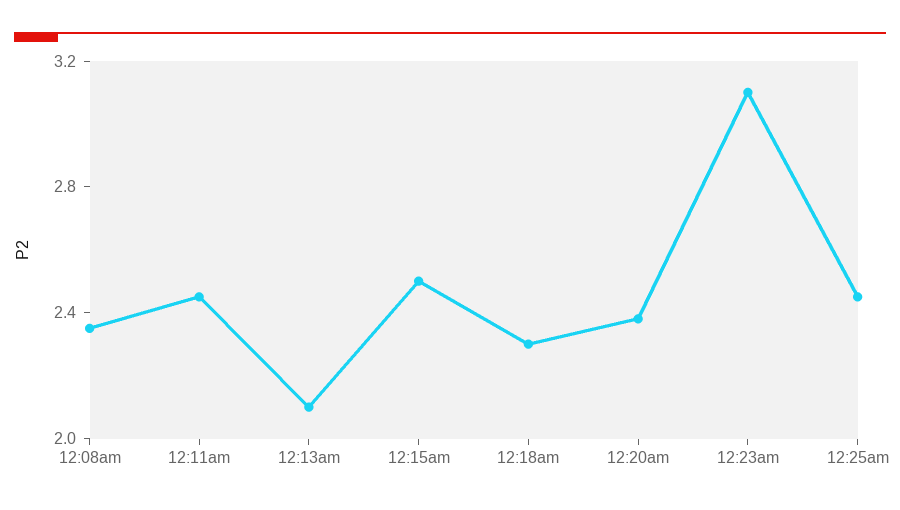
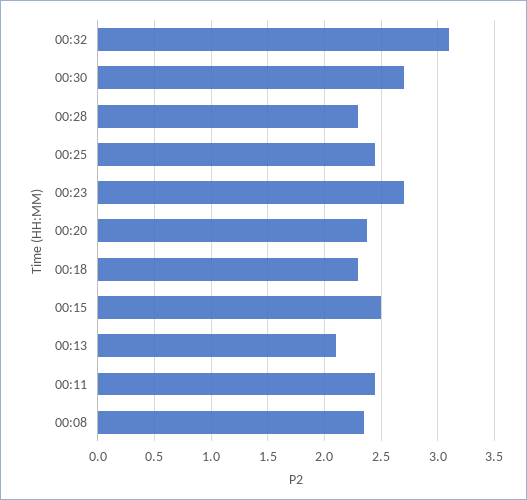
12:23am: 3.1 -> 2.7
00:32: none -> 3.1
00:30: none -> 2.7
00:28: none -> 2.3

